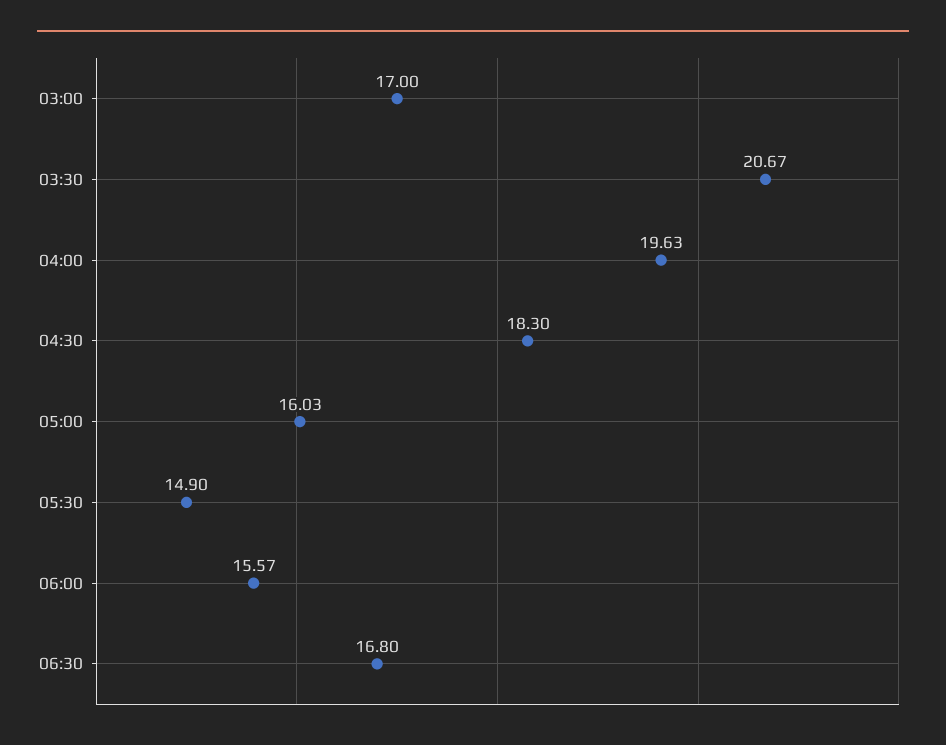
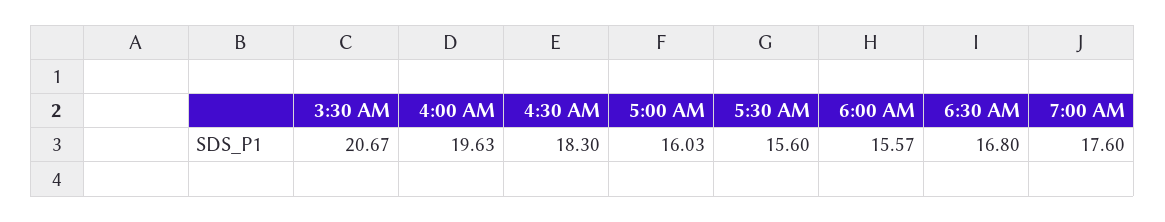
03:00: 17 -> none
05:30: 14.9 -> 15.6
7:00 AM: none -> 17.6

